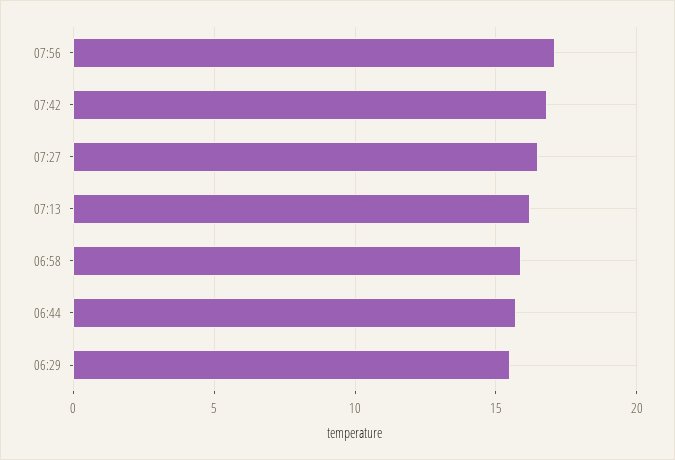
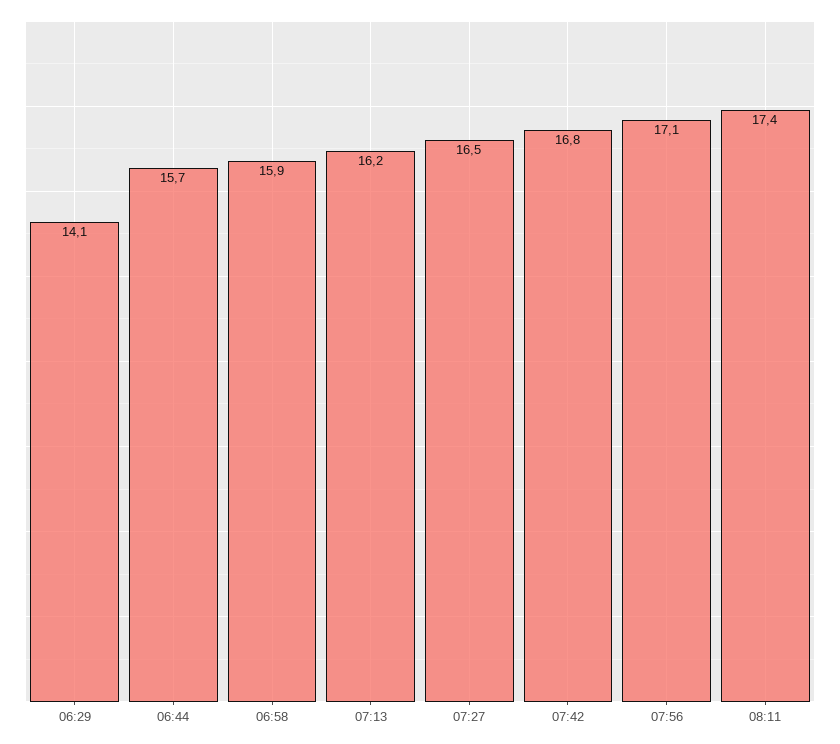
06:29: 15.5 -> 14.1
08:11: none -> 17.4

